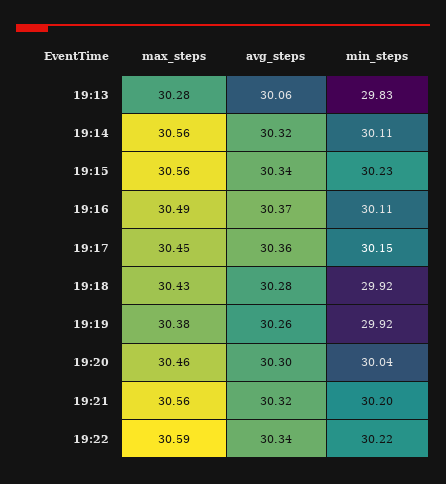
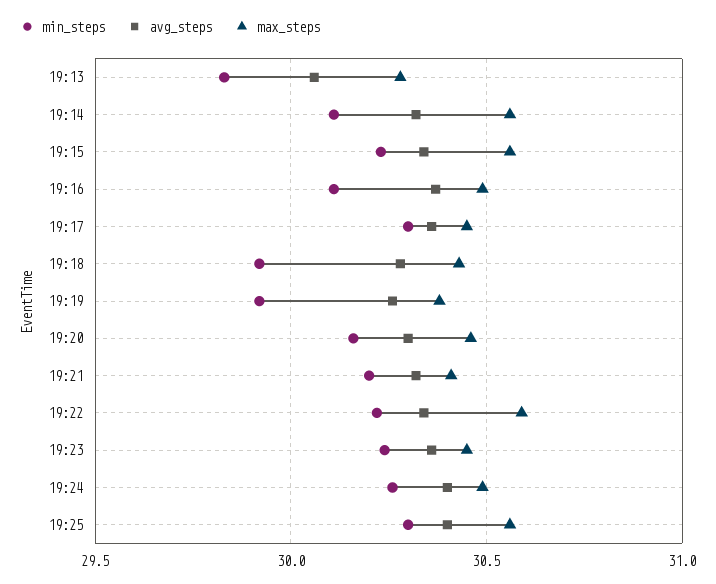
min_steps, 19:17: 30.15 -> 30.3
min_steps, 19:20: 30.04 -> 30.15
max_steps, 19:21: 30.56 -> 30.4
min_steps, 19:23: none -> 30.25
avg_steps, 19:23: none -> 30.35
max_steps, 19:23: none -> 30.45
min_steps, 19:24: none -> 30.25
avg_steps, 19:24: none -> 30.4
max_steps, 19:24: none -> 30.5
min_steps, 19:25: none -> 30.3
avg_steps, 19:25: none -> 30.4
max_steps, 19:25: none -> 30.55

